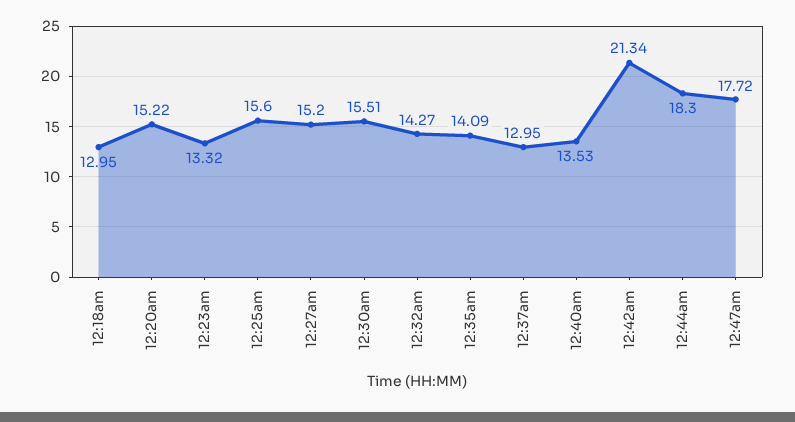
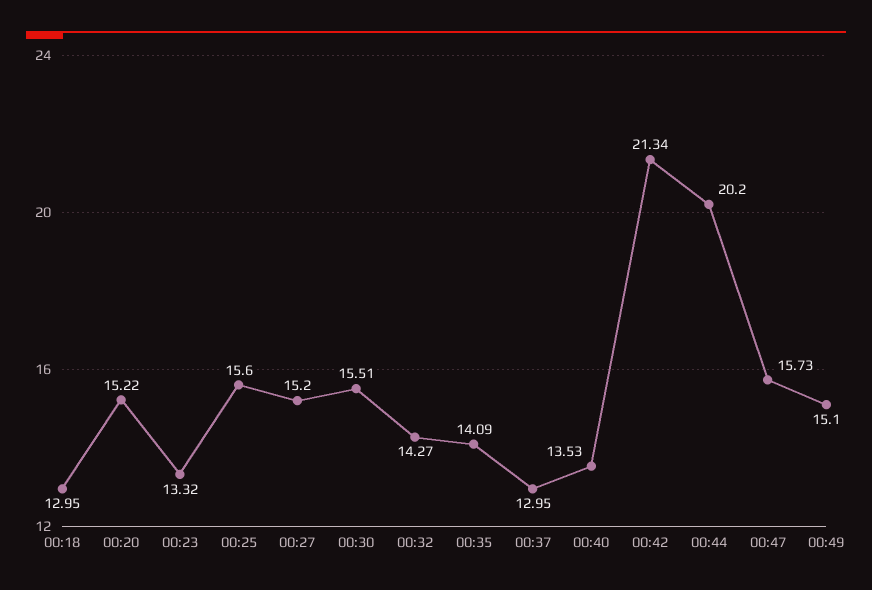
12:44am: 18.3 -> 20.2
12:47am: 17.72 -> 15.73
00:49: none -> 15.1

